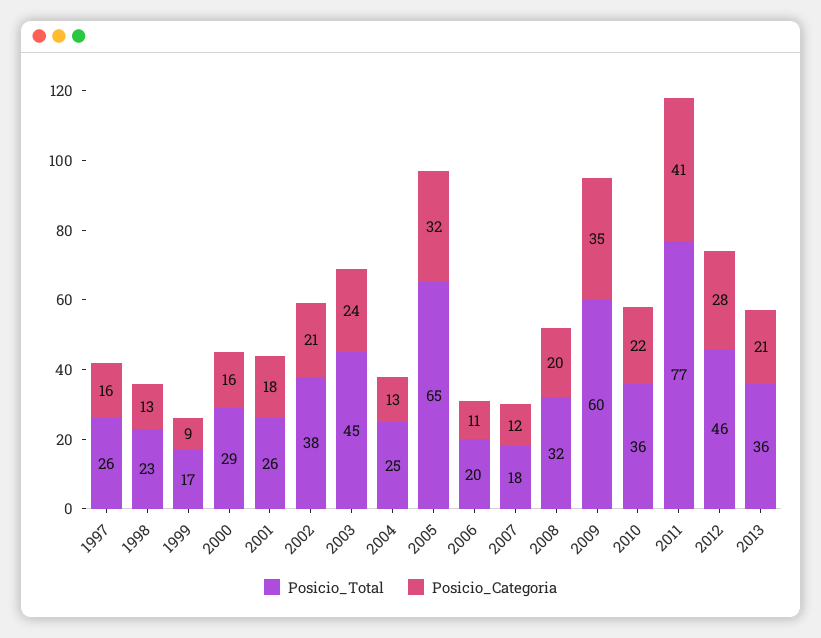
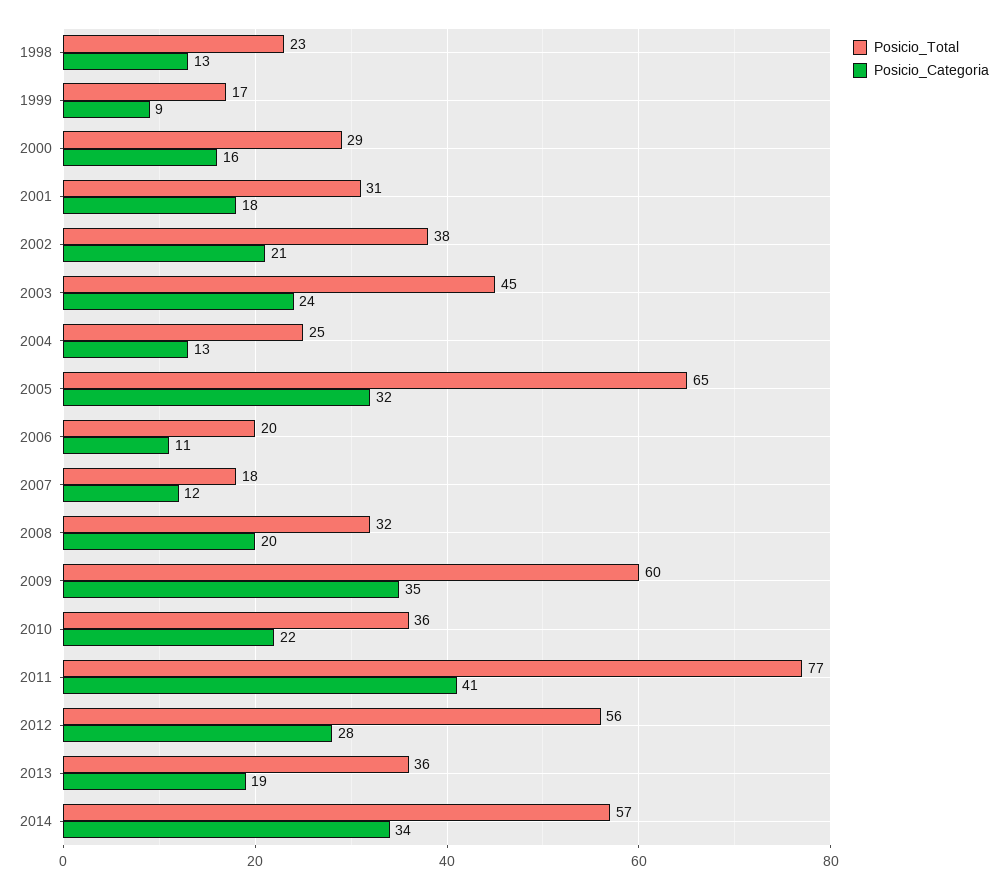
Posicio_Total, 1997: 26 -> none
Posicio_Categoria, 1997: 16 -> none
Posicio_Total, 2001: 26 -> 31
Posicio_Total, 2012: 46 -> 56
Posicio_Categoria, 2013: 21 -> 19
Posicio_Total, 2014: none -> 57
Posicio_Categoria, 2014: none -> 34

